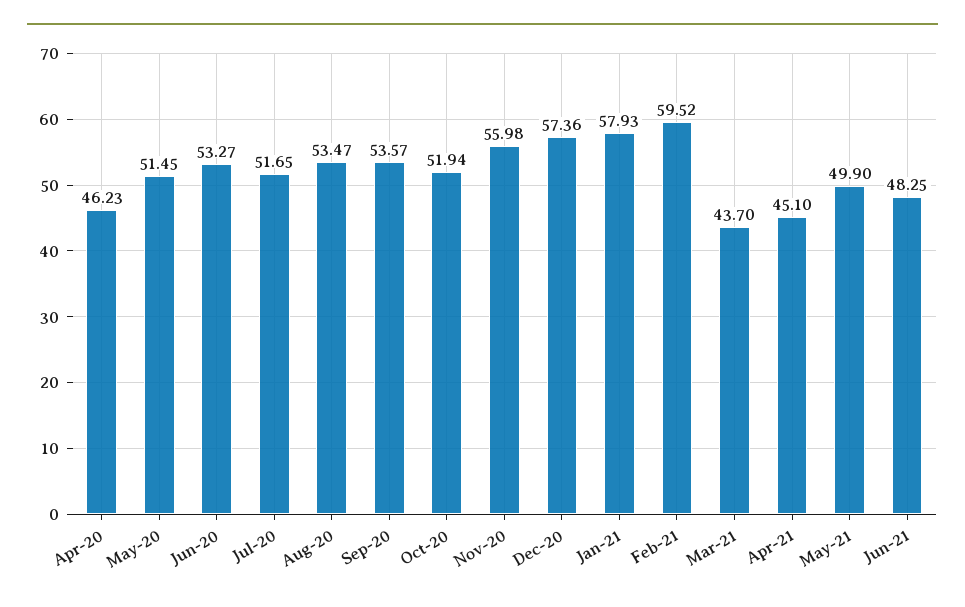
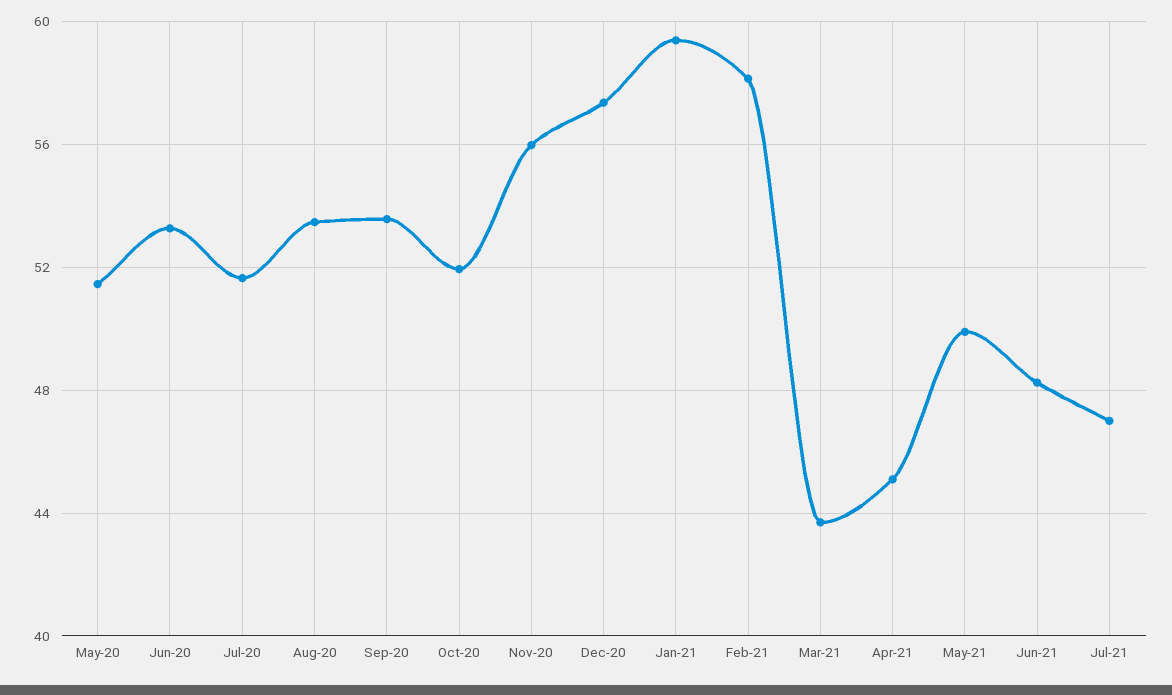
Apr-20: 46.23 -> none
Jan-21: 57.93 -> 59.5
Feb-21: 59.52 -> 58
Jul-21: none -> 47

